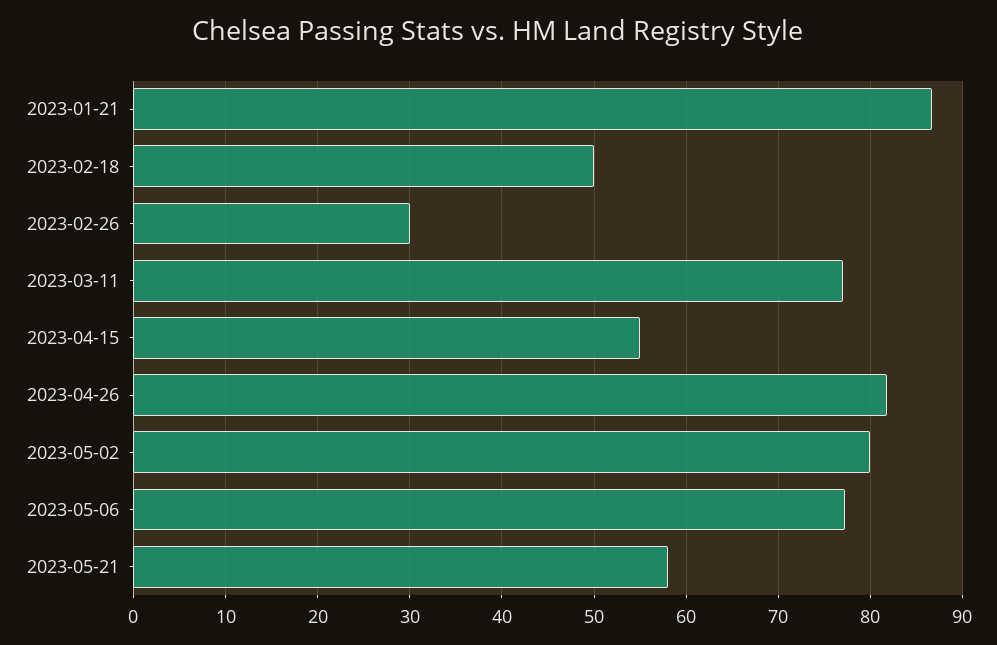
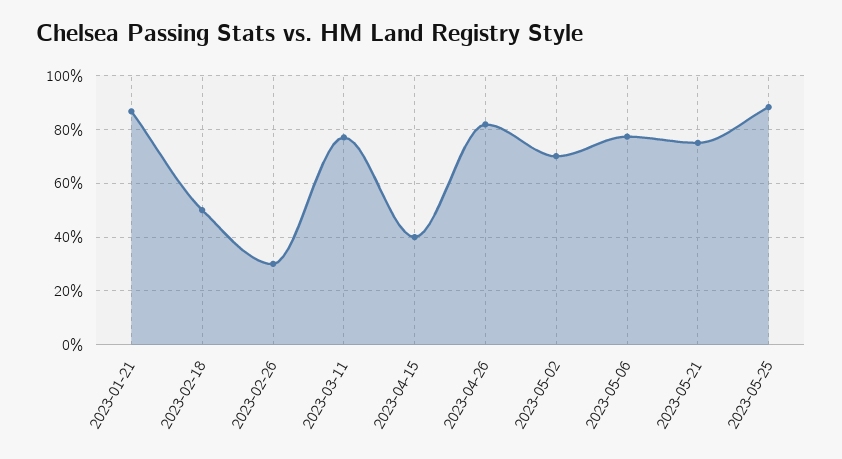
2023-04-15: 55 -> 40
2023-05-02: 80 -> 70
2023-05-21: 58 -> 75
2023-05-25: none -> 87.5

